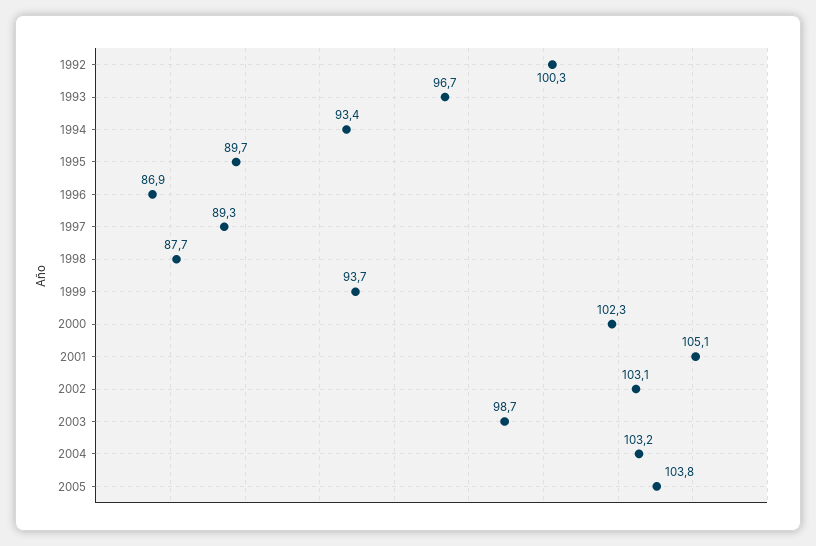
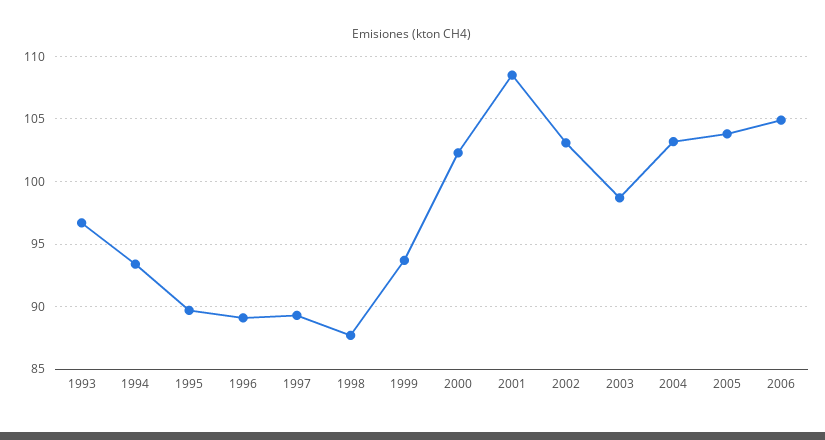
1992: 100.3 -> none
1996: 86.9 -> 89
2001: 105.1 -> 108.5
2006: none -> 105

